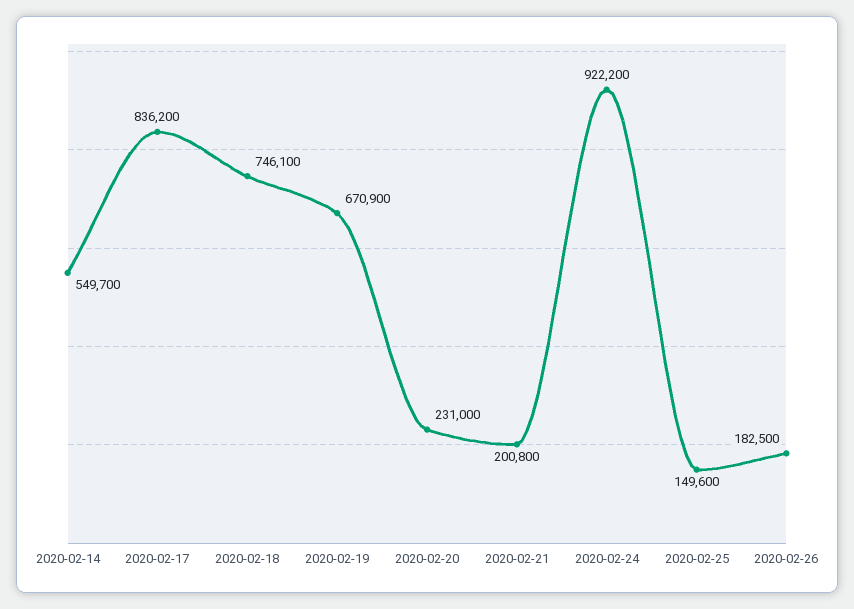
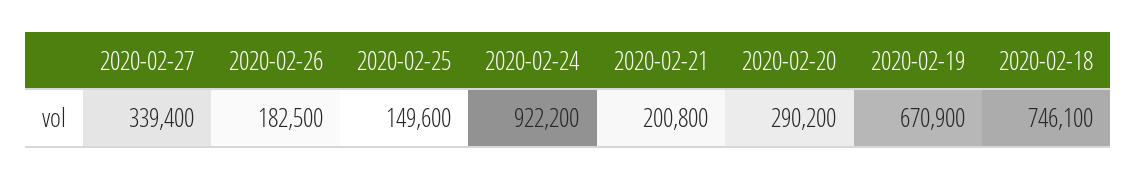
2020-02-14: 549700 -> none
2020-02-17: 836200 -> none
2020-02-20: 231000 -> 290200
2020-02-27: none -> 339400

